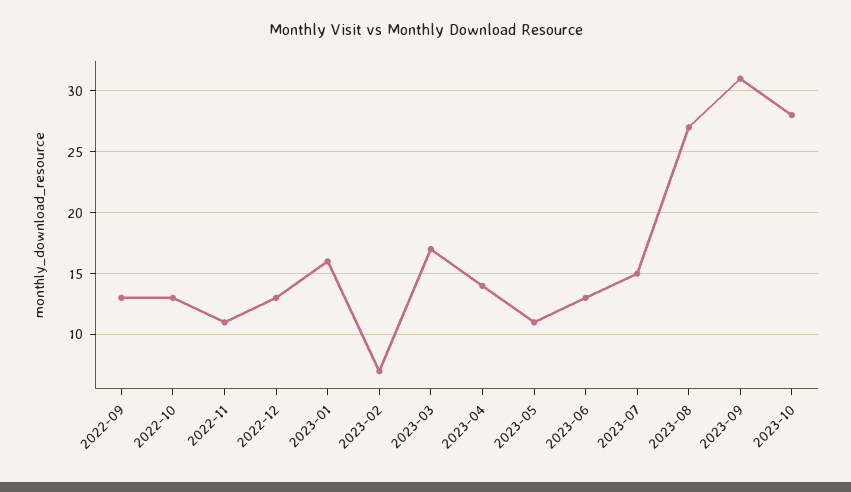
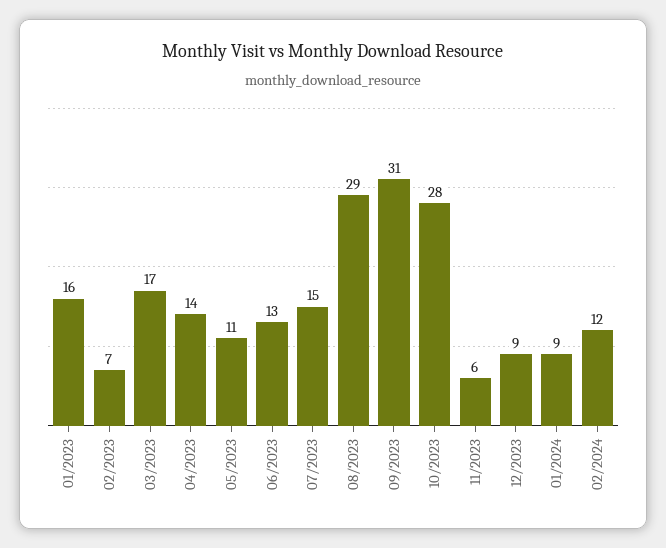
2022-09: 13 -> none
2022-10: 13 -> none
2022-11: 11 -> none
2022-12: 13 -> none
2023-08: 27 -> 29
11/2023: none -> 6
12/2023: none -> 9
01/2024: none -> 9
02/2024: none -> 12

